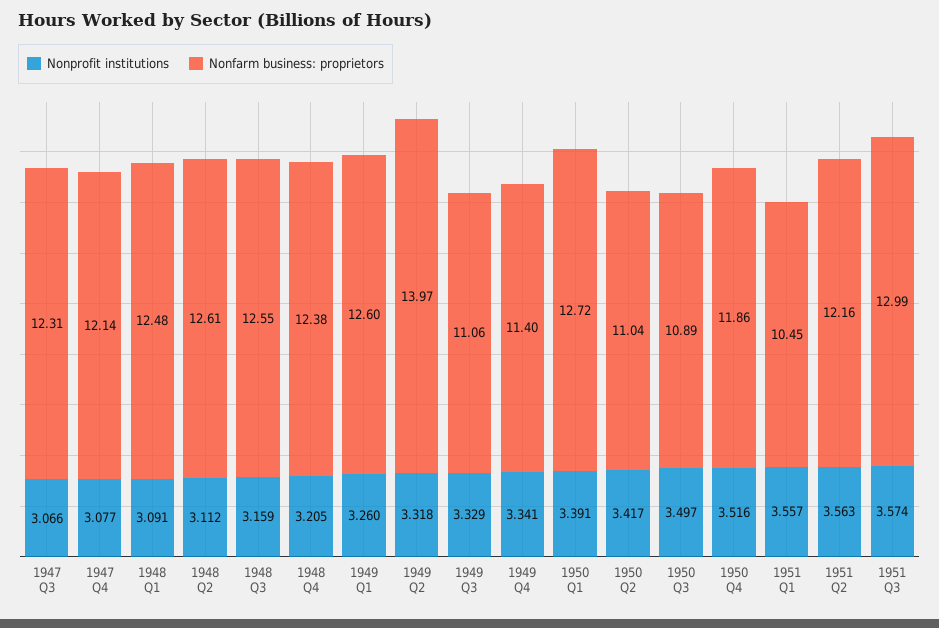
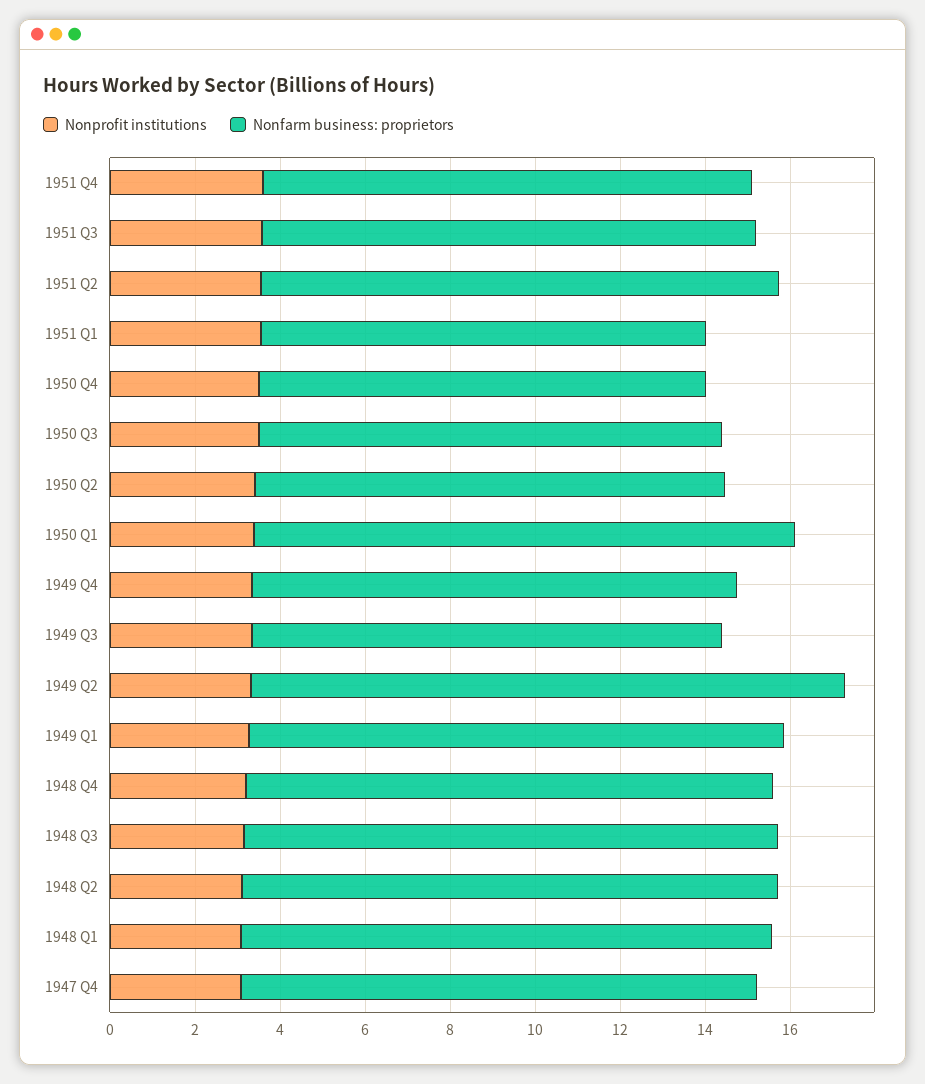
Nonprofit institutions, 1947 Q3: 3.066 -> none
Nonfarm business: proprietors, 1947 Q3: 12.31 -> none
Nonfarm business: proprietors, 1950 Q4: 11.86 -> 10.5
Nonfarm business: proprietors, 1951 Q3: 12.99 -> 11.5
Nonprofit institutions, 1951 Q4: none -> 3.5
Nonfarm business: proprietors, 1951 Q4: none -> 11.5

